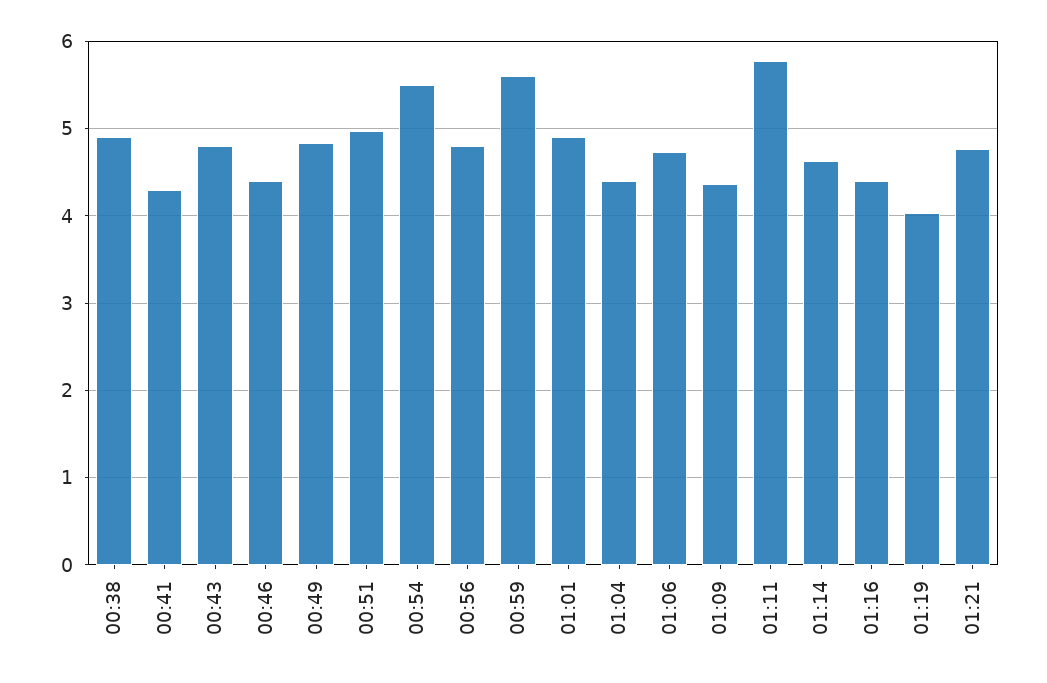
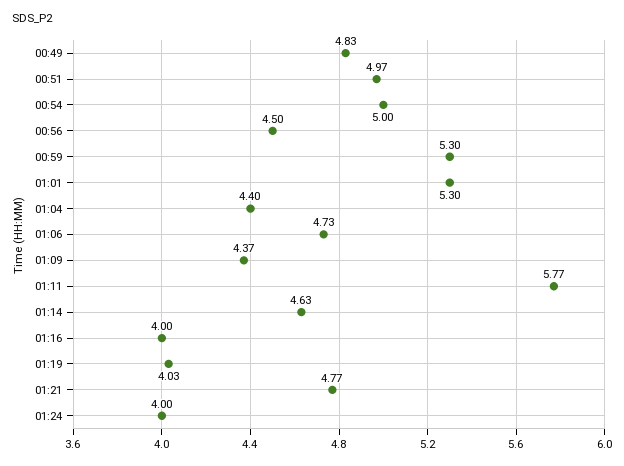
00:38: 4.9 -> none
00:41: 4.3 -> none
00:43: 4.8 -> none
00:46: 4.4 -> none
00:54: 5.5 -> 5
00:56: 4.8 -> 4.5
00:59: 5.6 -> 5.3
01:01: 4.9 -> 5.3
01:16: 4.4 -> 4
01:24: none -> 4

